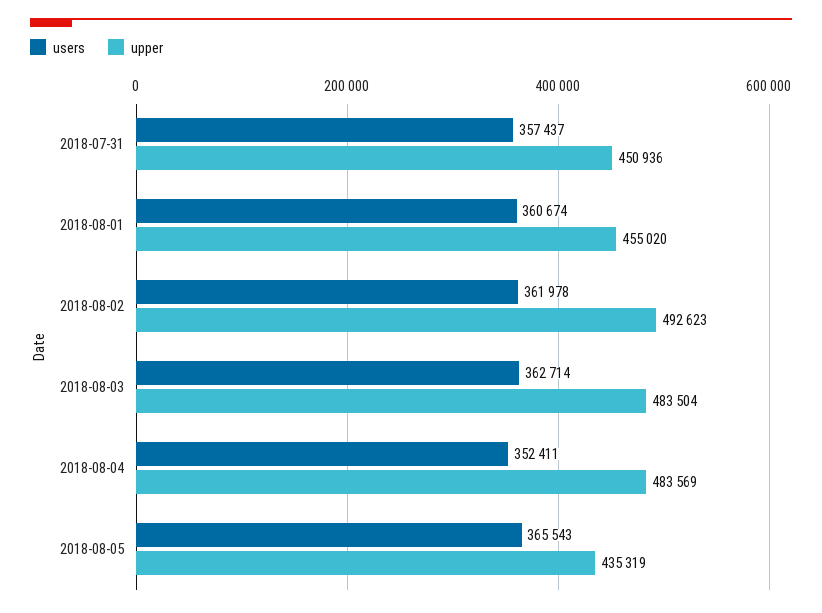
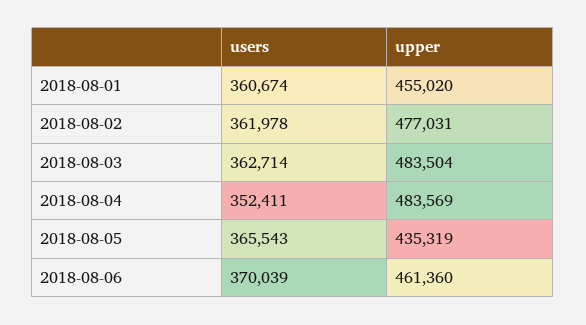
users, 2018-07-31: 357437 -> none
upper, 2018-07-31: 450936 -> none
upper, 2018-08-02: 492623 -> 477031
users, 2018-08-06: none -> 370039
upper, 2018-08-06: none -> 461360

